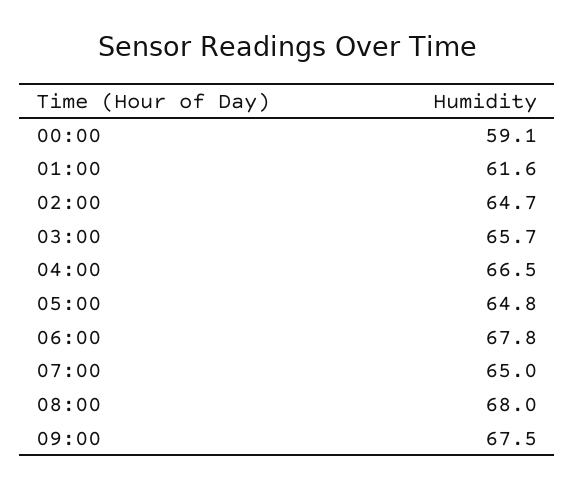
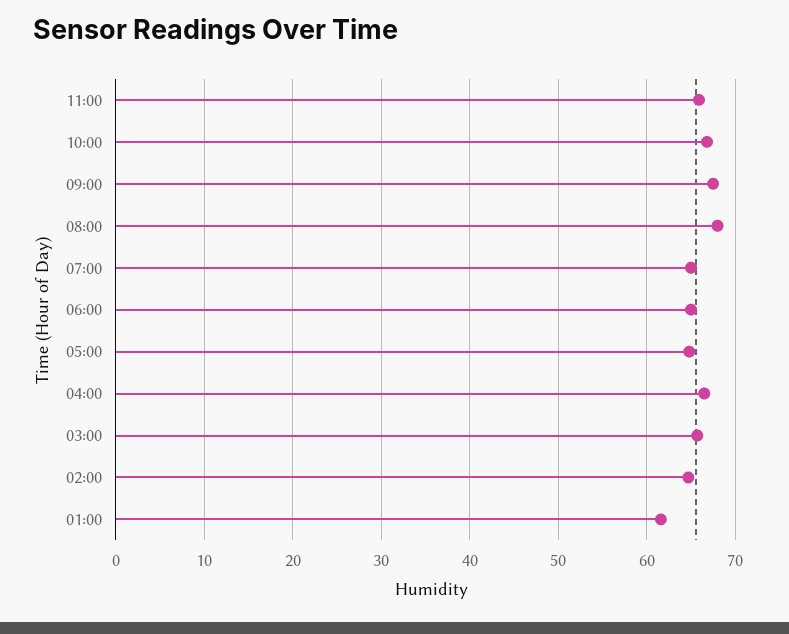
00:00: 59.1 -> none
06:00: 67.8 -> 65
11:00: none -> 66
10:00: none -> 67

